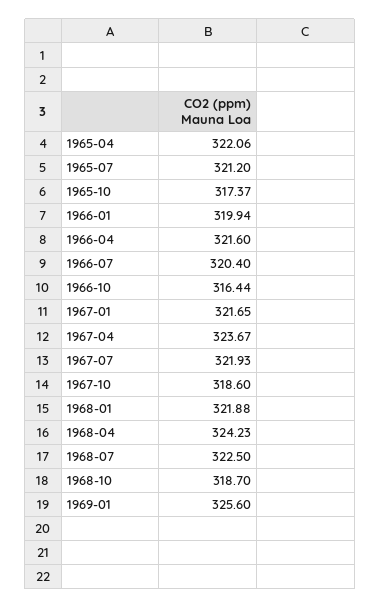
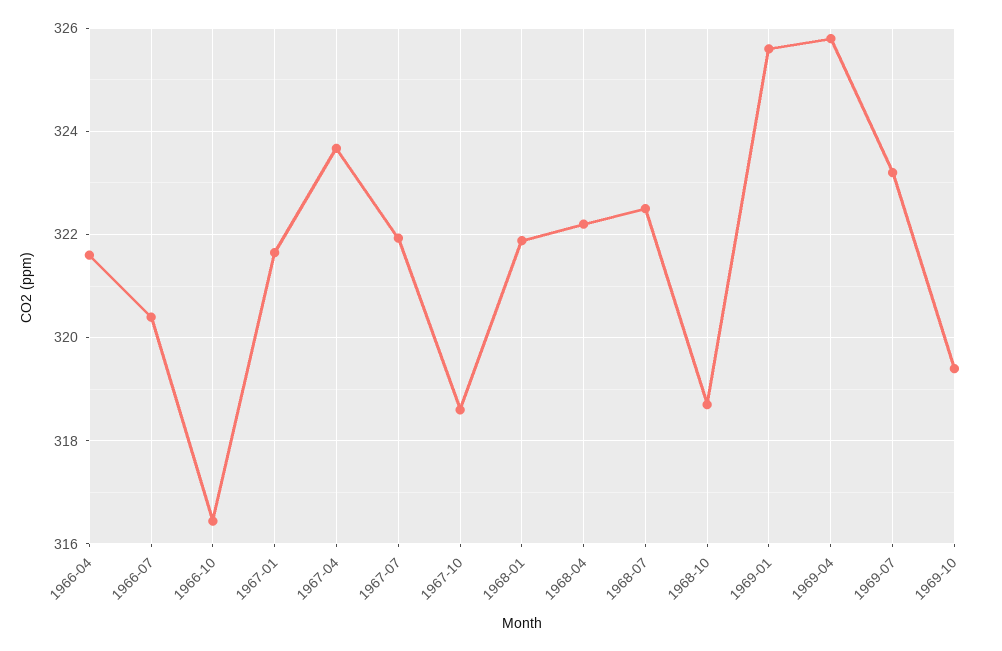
1965-04: 322.06 -> none
1965-07: 321.2 -> none
1965-10: 317.37 -> none
1966-01: 319.94 -> none
1968-04: 324.23 -> 322.2
1969-04: none -> 325.8
1969-07: none -> 323.2
1969-10: none -> 319.4

